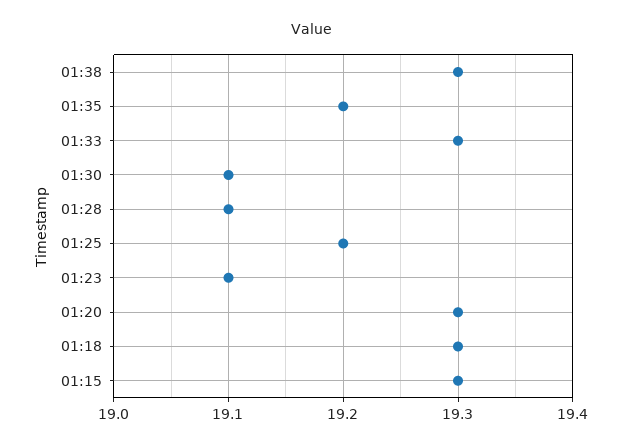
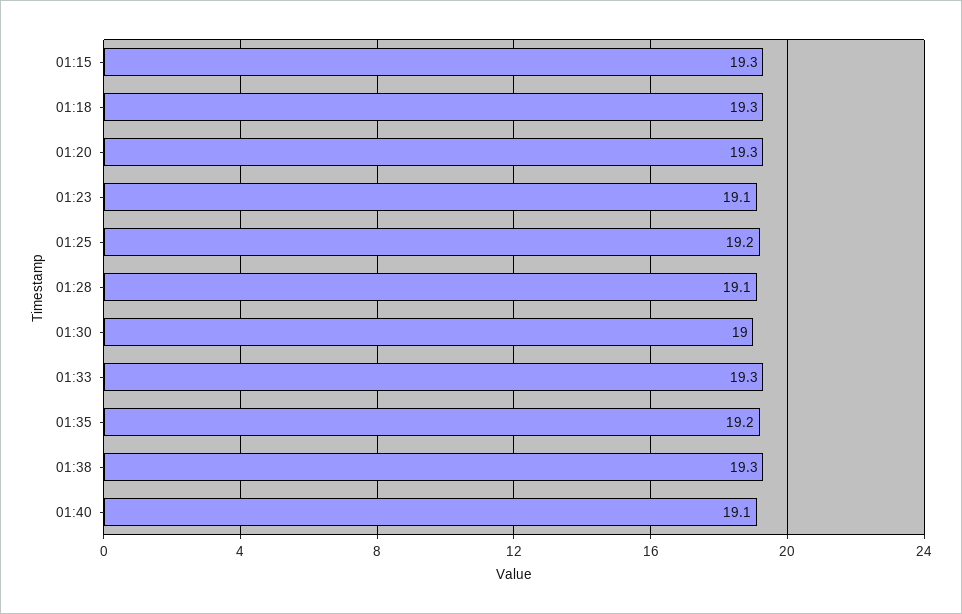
01:30: 19.1 -> 19
01:40: none -> 19.1

